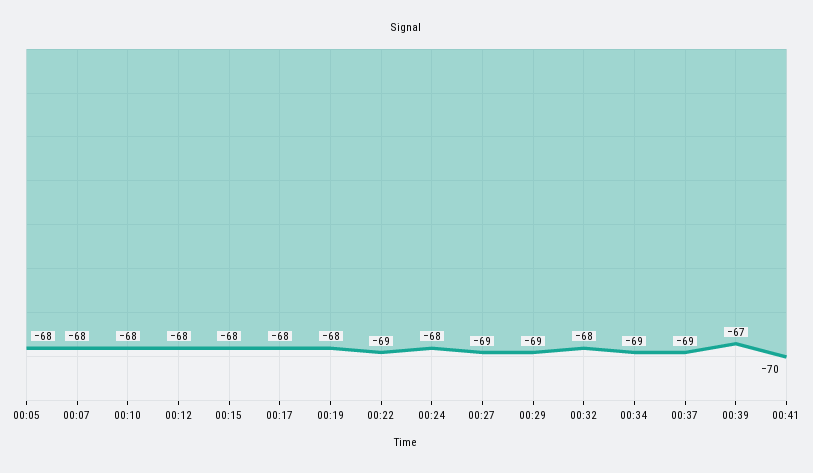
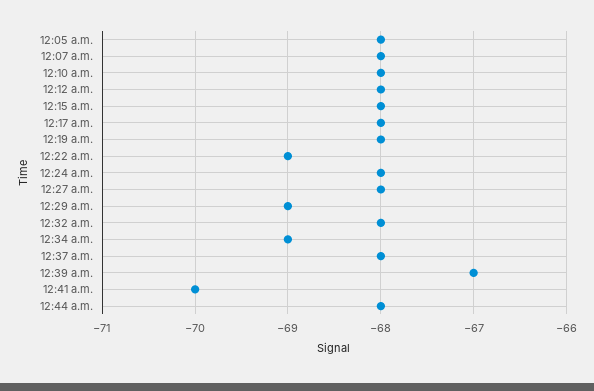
00:27: -69 -> -68
00:37: -69 -> -68
12:44 a.m.: none -> -68

